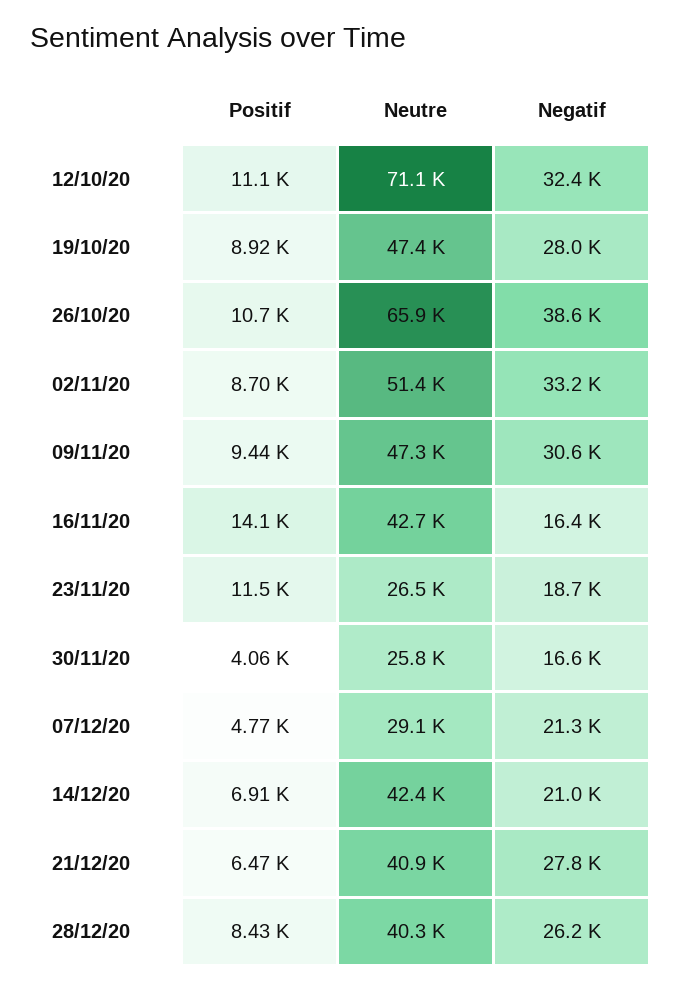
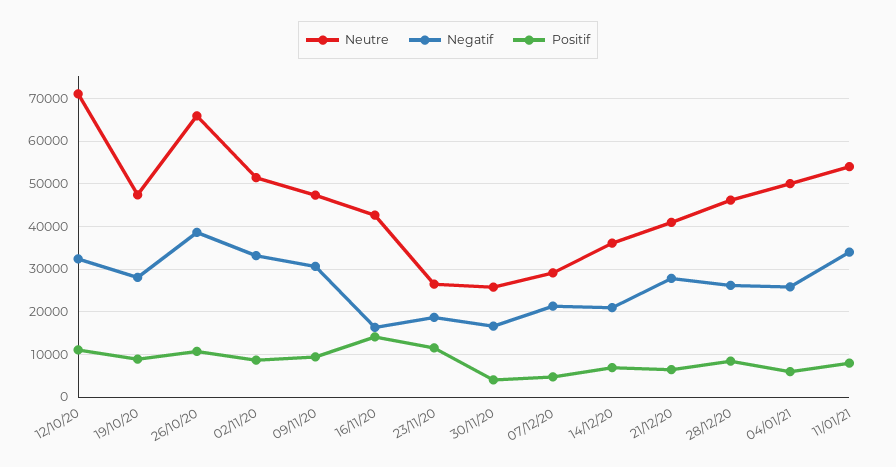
Neutre, 14/12/20: 42400 -> 36000
Neutre, 28/12/20: 40300 -> 46000
Neutre, 04/01/21: none -> 50000
Negatif, 04/01/21: none -> 26000
Positif, 04/01/21: none -> 6000
Neutre, 11/01/21: none -> 54000
Negatif, 11/01/21: none -> 34000
Positif, 11/01/21: none -> 8000

